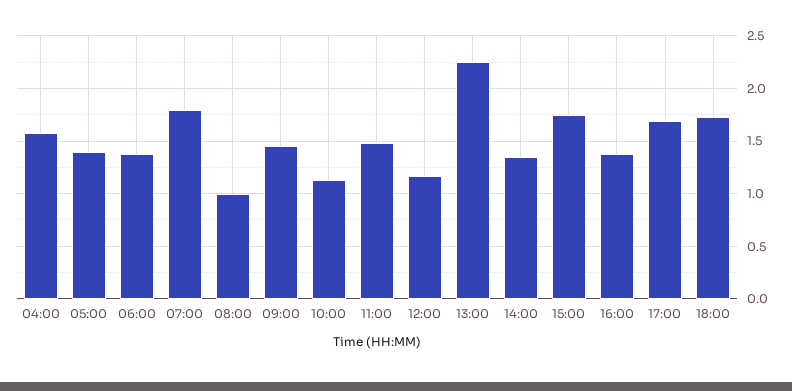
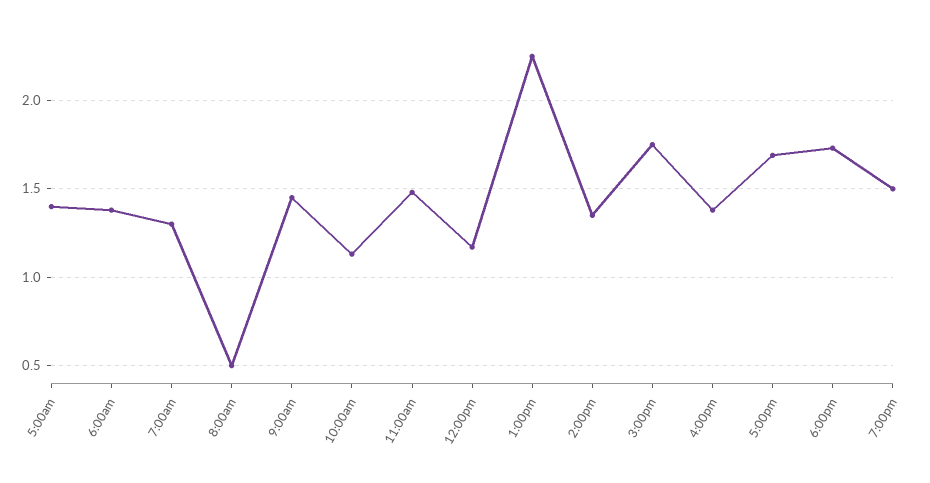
04:00: 1.6 -> none
07:00: 1.8 -> 1.3
08:00: 1 -> 0.5
7:00pm: none -> 1.5

